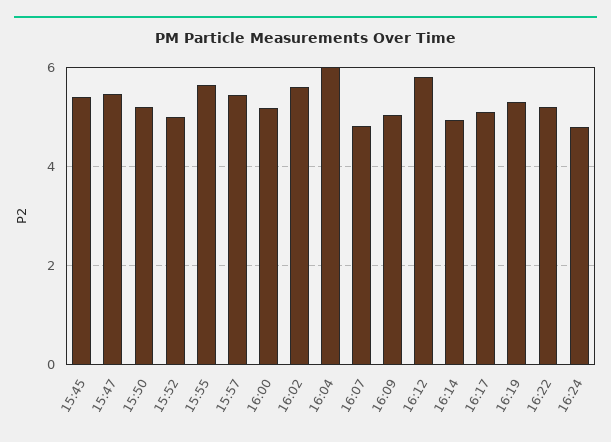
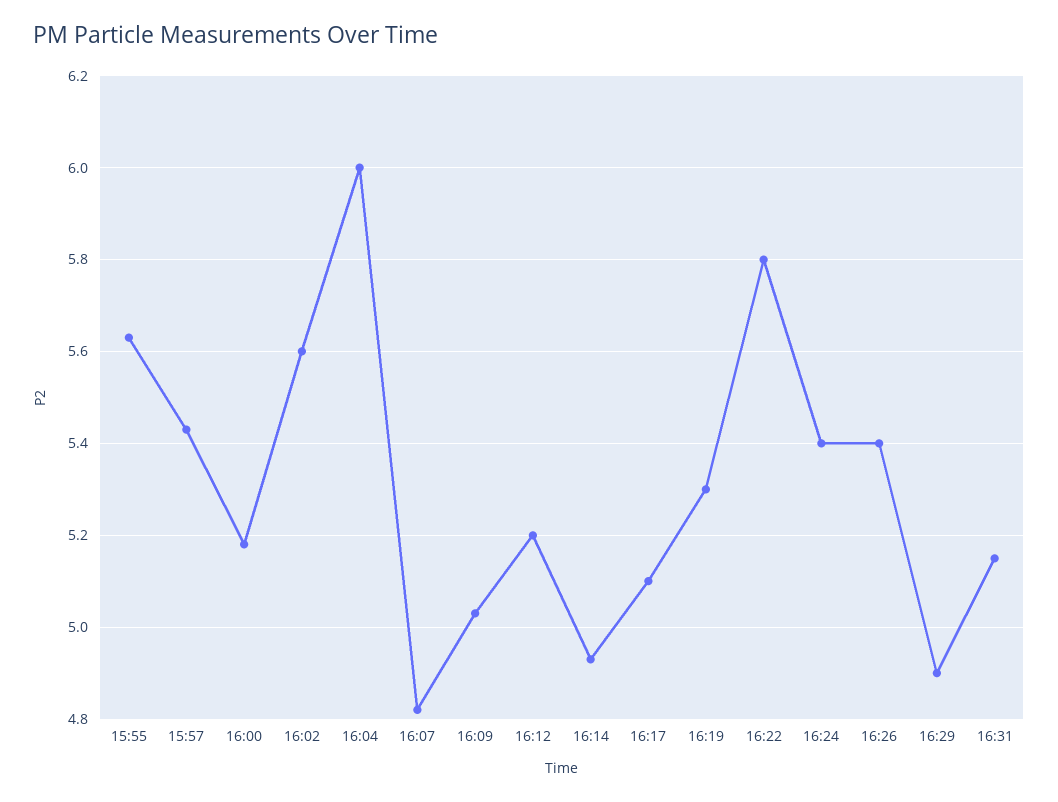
15:45: 5.4 -> none
15:47: 5.4 -> none
15:50: 5.2 -> none
15:52: 5 -> none
16:12: 5.8 -> 5.2
16:22: 5.2 -> 5.8
16:24: 4.8 -> 5.4
16:26: none -> 5.4
16:29: none -> 4.9
16:31: none -> 5.15

